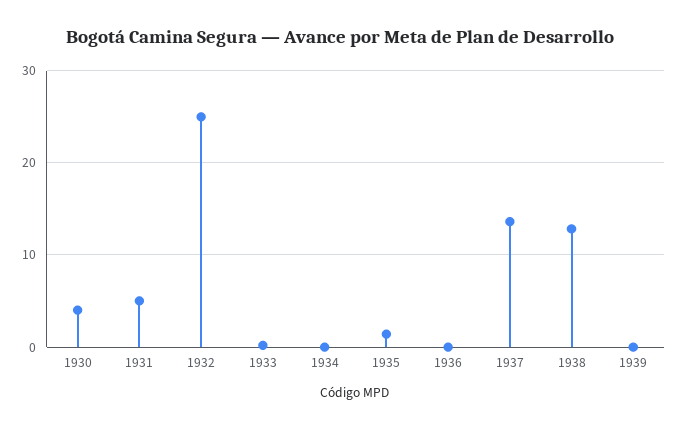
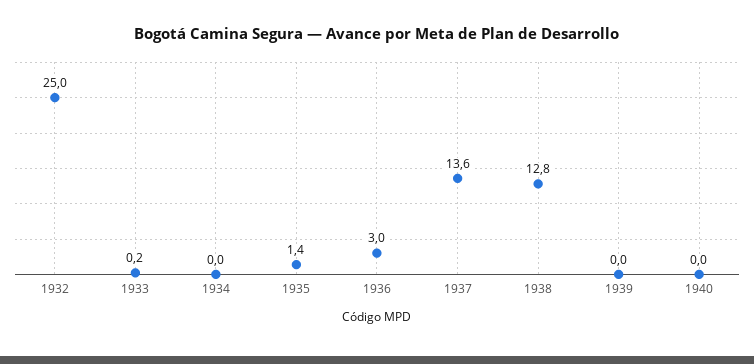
1930: 4 -> none
1931: 5 -> none
1936: 0 -> 3
1940: none -> 0

